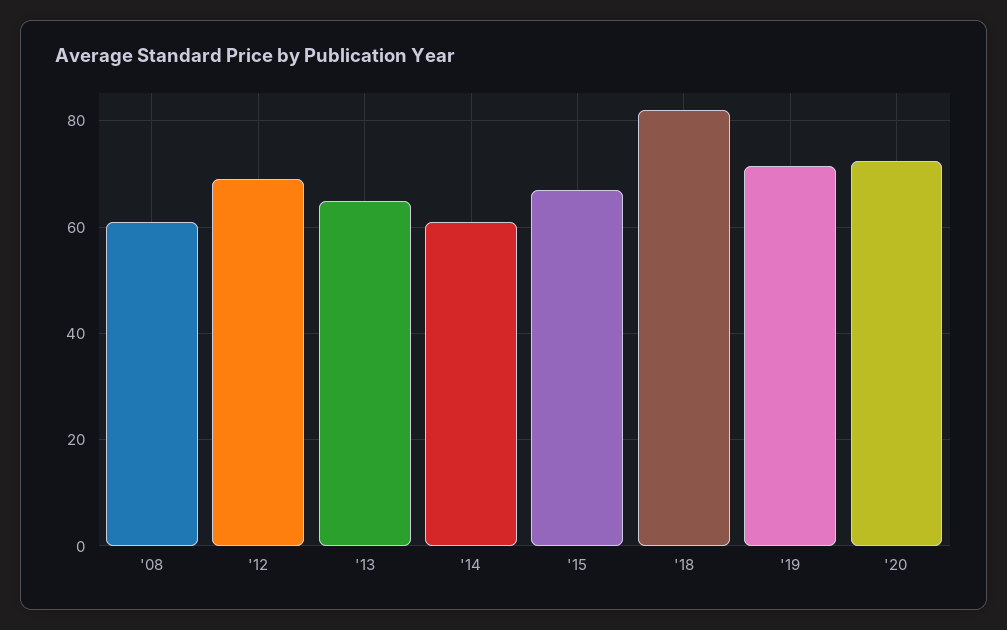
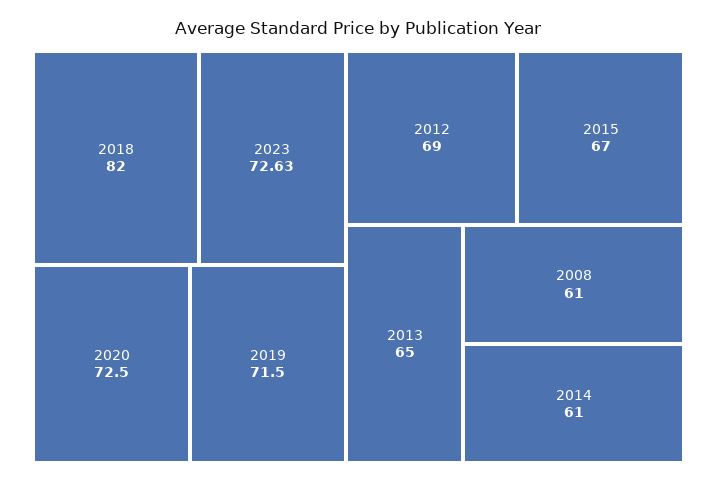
2023: none -> 72.63

